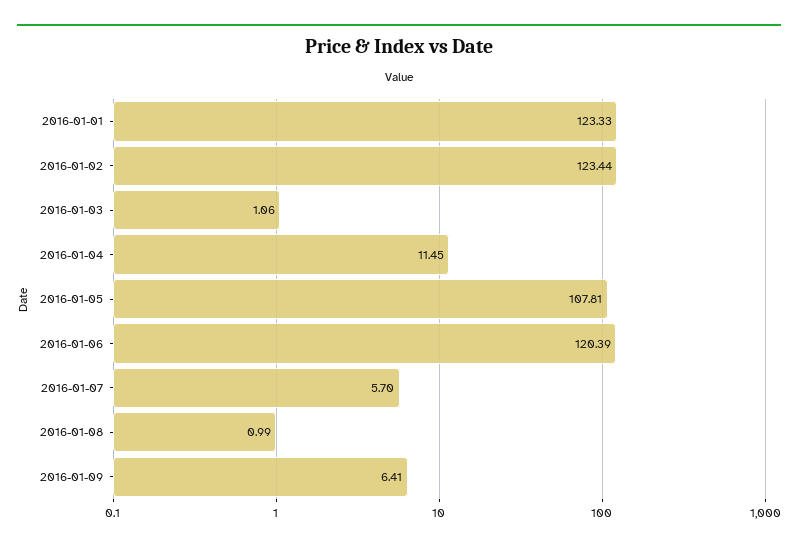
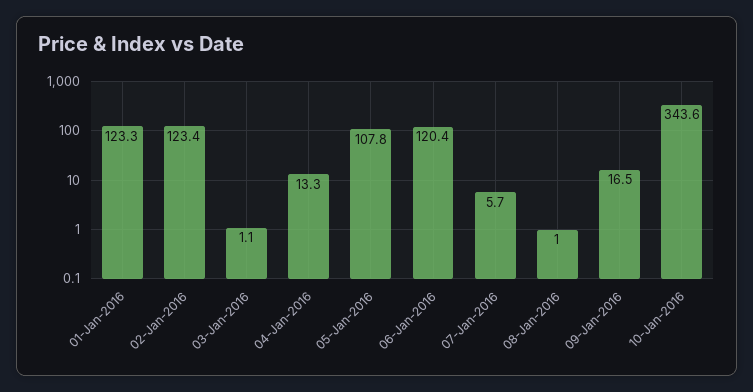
2016-01-04: 11.45 -> 13.3
2016-01-09: 6.41 -> 16.5
10-Jan-2016: none -> 343.6

